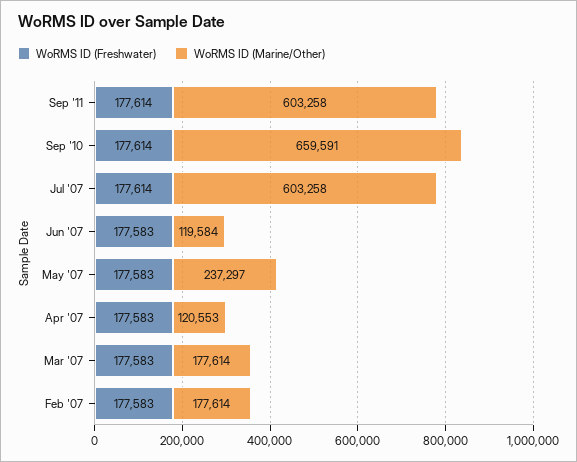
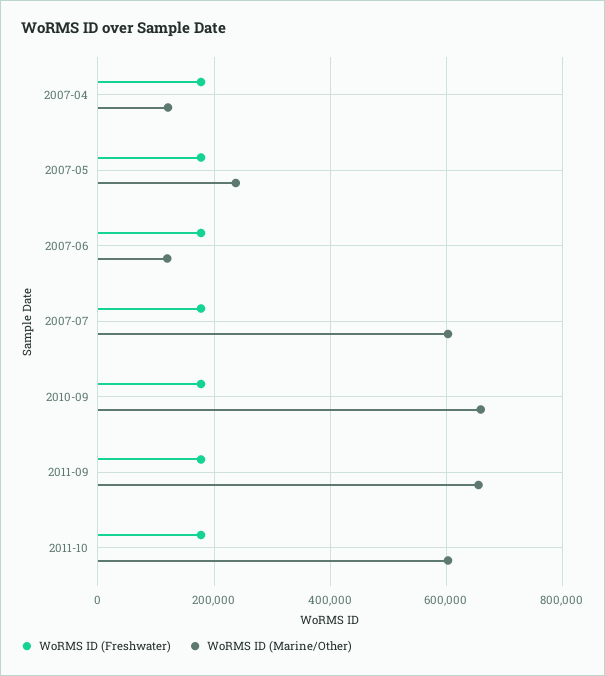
WoRMS ID (Marine/Other), Sep '11: 603258 -> 660000
WoRMS ID (Freshwater), Mar '07: 177583 -> none
WoRMS ID (Marine/Other), Mar '07: 177614 -> none
WoRMS ID (Freshwater), Feb '07: 177583 -> none
WoRMS ID (Marine/Other), Feb '07: 177614 -> none
WoRMS ID (Freshwater), 2011-10: none -> 180000
WoRMS ID (Marine/Other), 2011-10: none -> 600000

